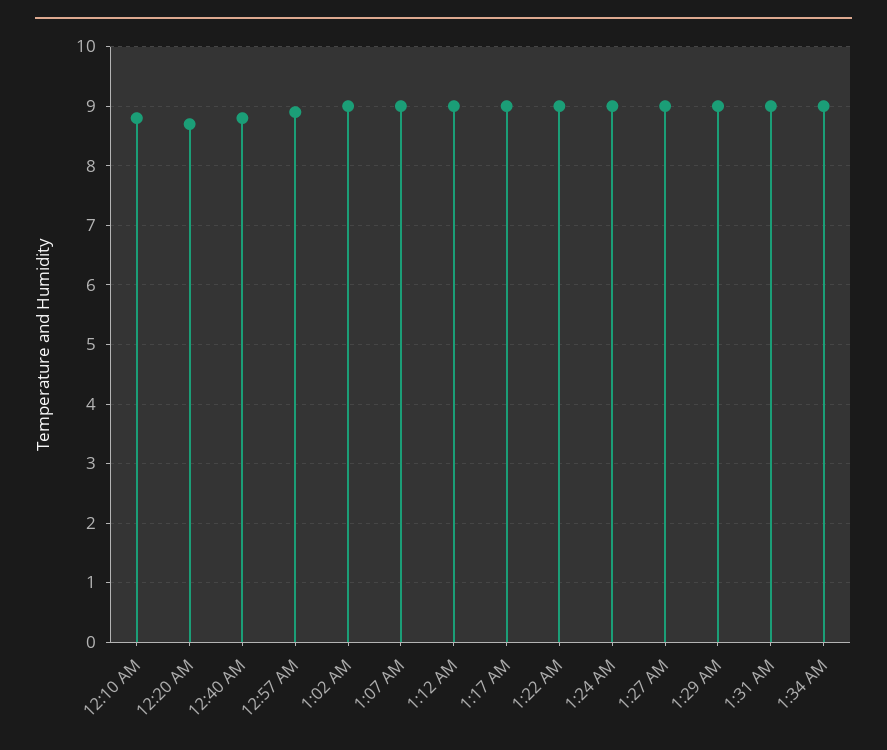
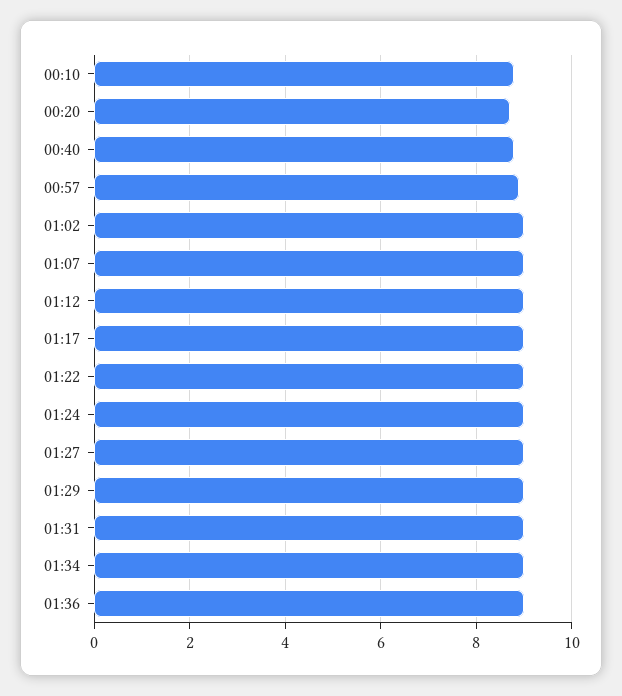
01:36: none -> 9

